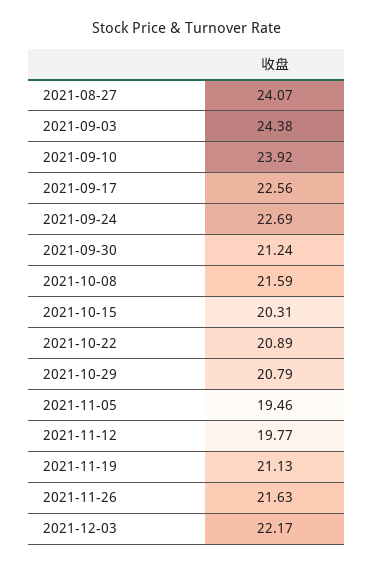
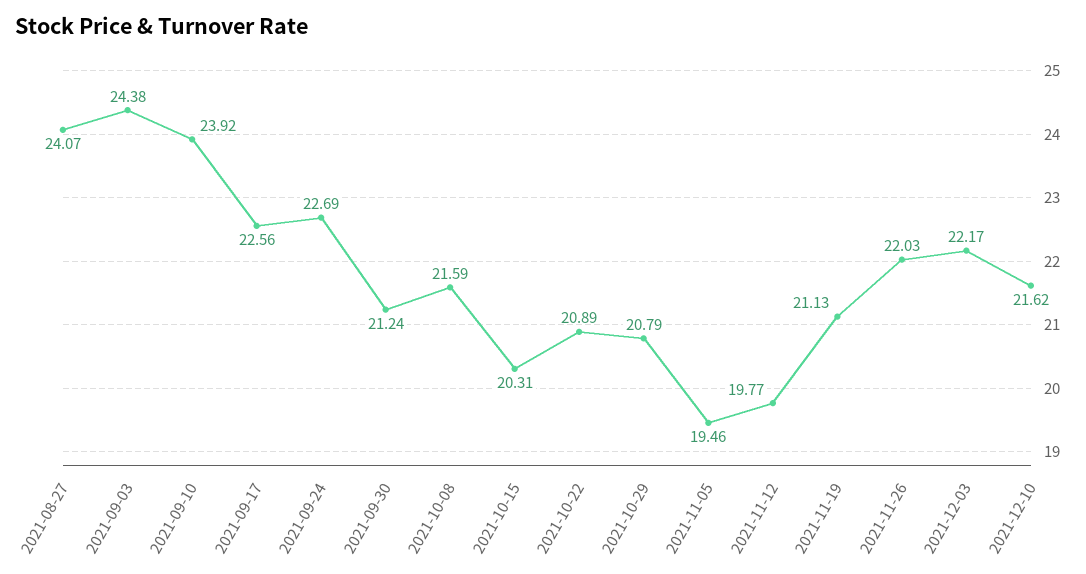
2021-11-26: 21.63 -> 22.03
2021-12-10: none -> 21.62

